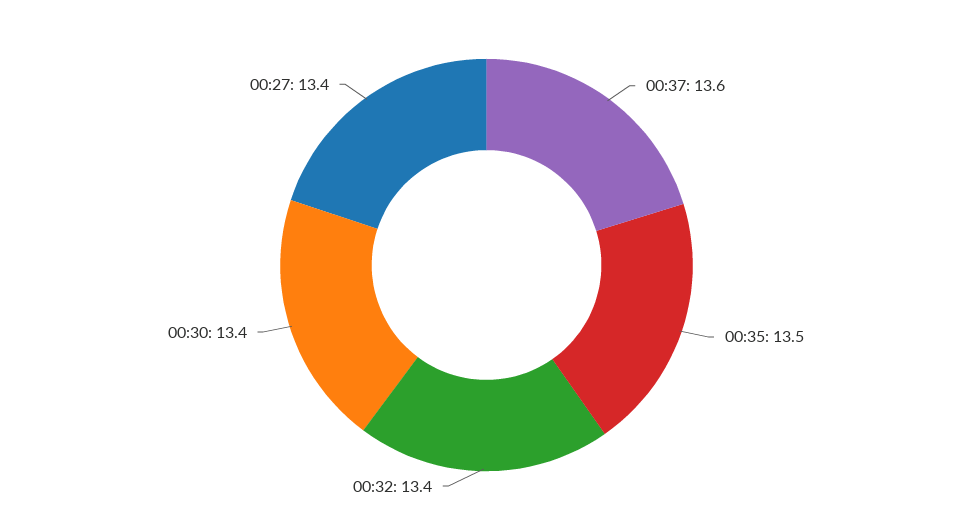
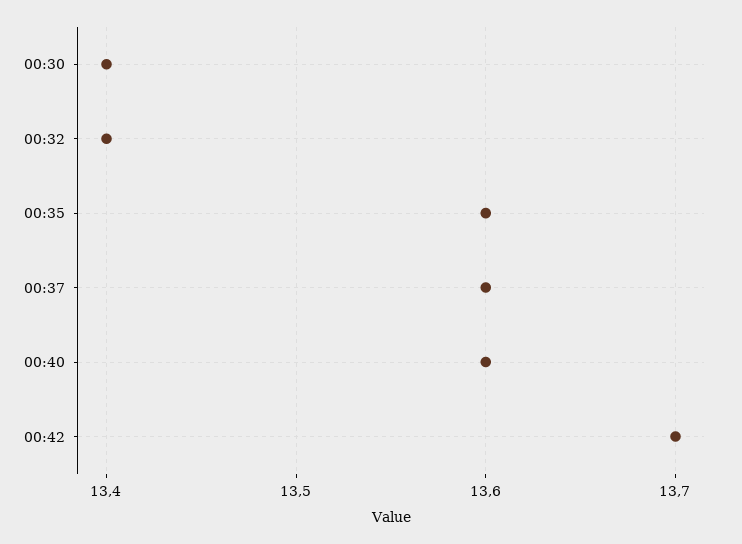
00:35: 13.5 -> 13.6
00:27: 13.4 -> none
00:40: none -> 13.6
00:42: none -> 13.7

